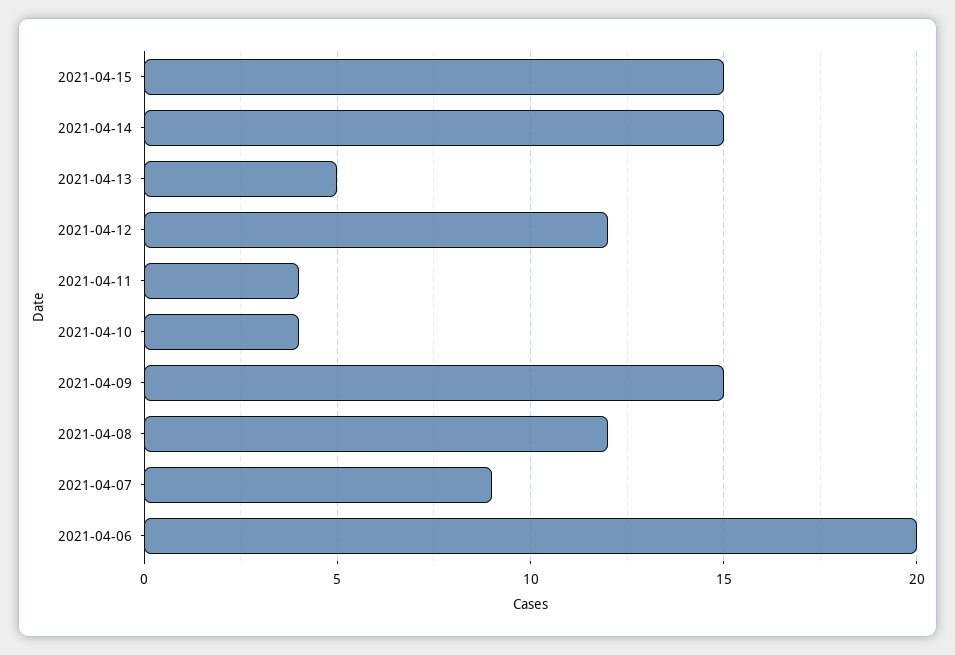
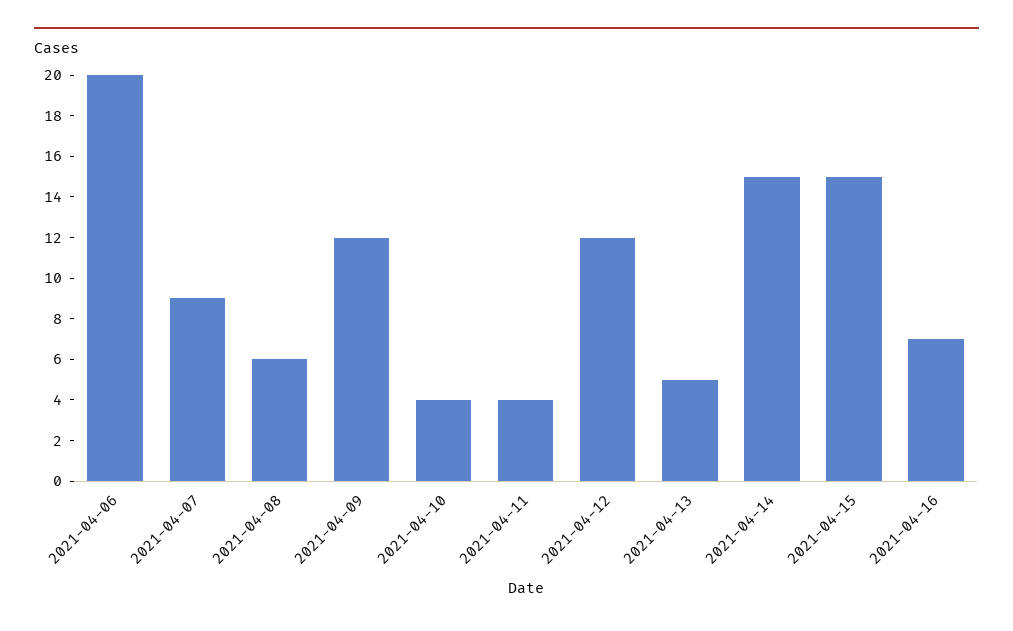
2021-04-09: 15 -> 12
2021-04-08: 12 -> 6
2021-04-16: none -> 7

